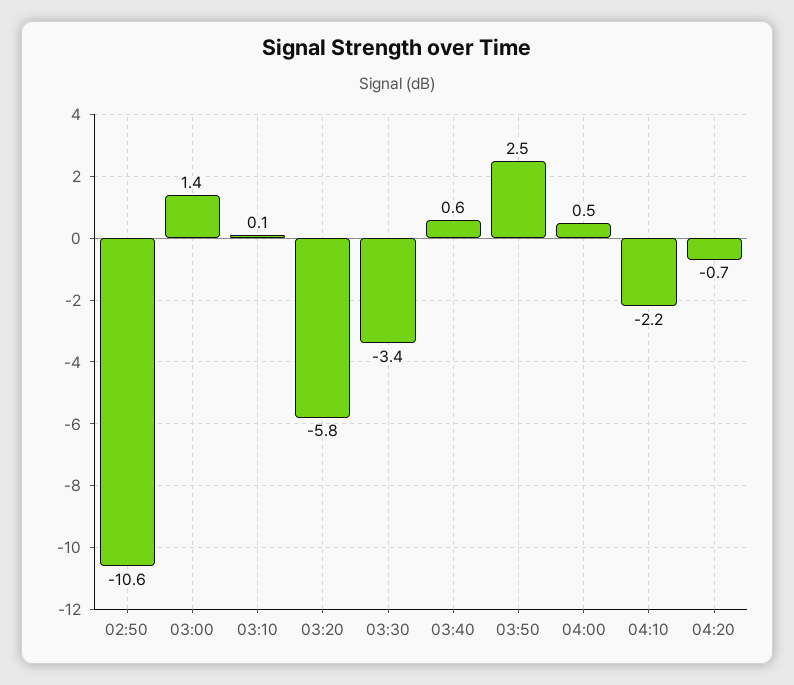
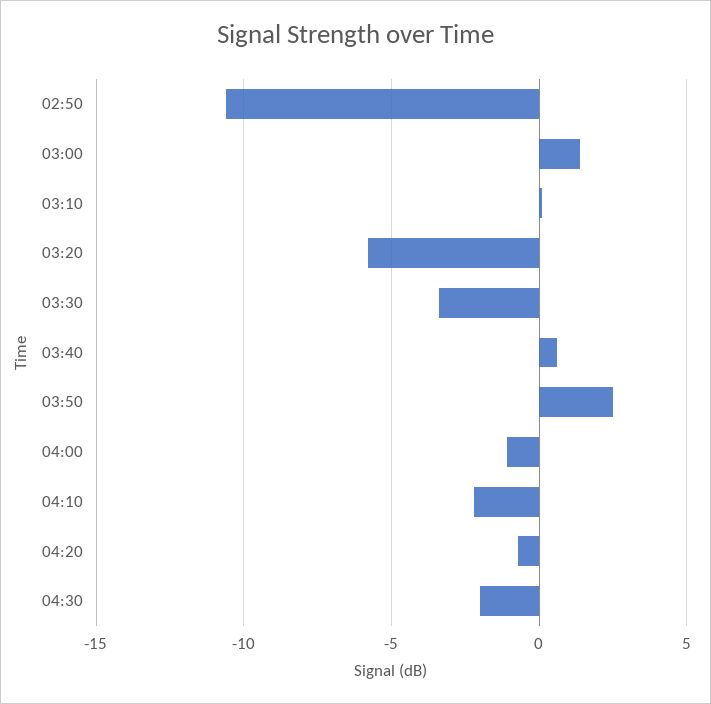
04:00: 0.5 -> -1
04:30: none -> -2

